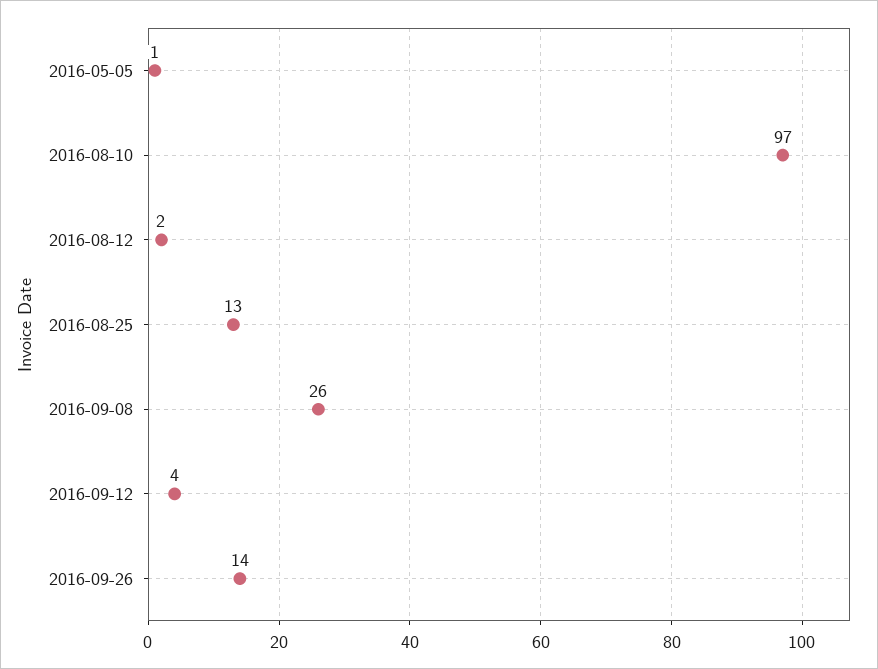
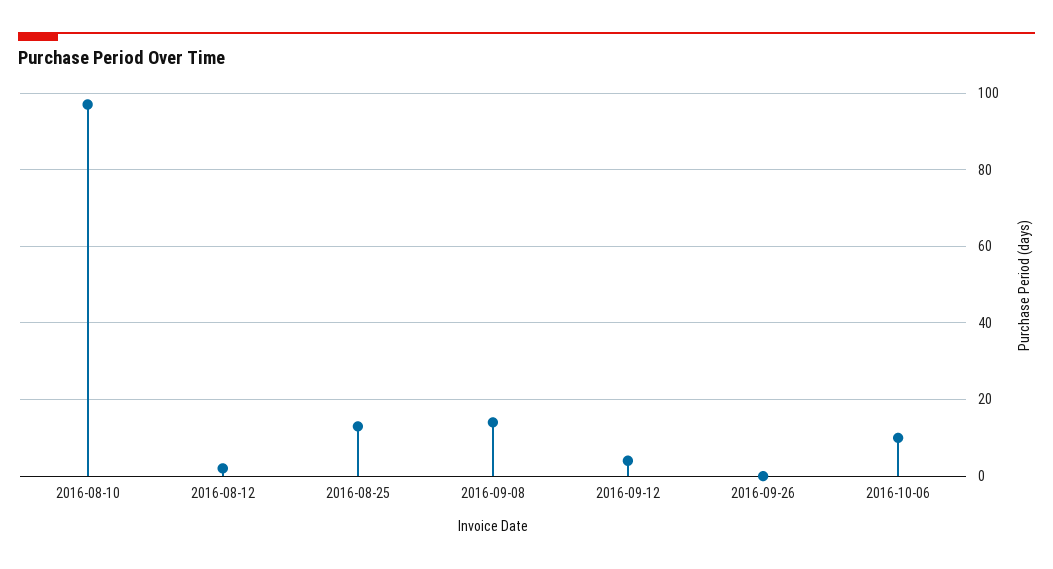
2016-05-05: 1 -> none
2016-09-08: 26 -> 15
2016-09-26: 14 -> 0
2016-10-06: none -> 10

